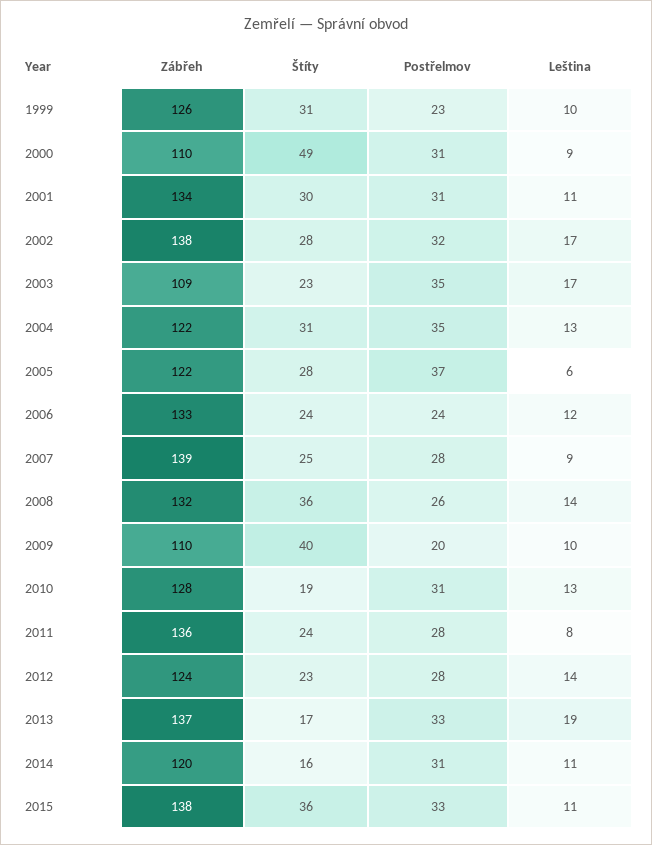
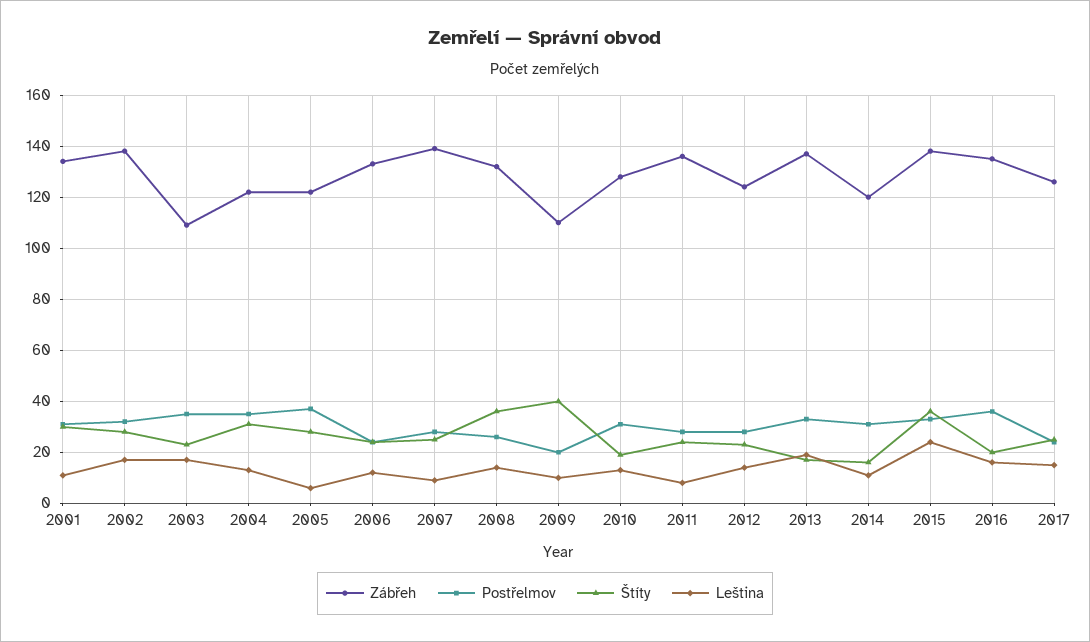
Zábřeh, 1999: 126 -> none
Štíty, 1999: 31 -> none
Postřelmov, 1999: 23 -> none
Leština, 1999: 10 -> none
Zábřeh, 2000: 110 -> none
Štíty, 2000: 49 -> none
Postřelmov, 2000: 31 -> none
Leština, 2000: 9 -> none
Leština, 2015: 11 -> 25
Zábřeh, 2016: none -> 135
Postřelmov, 2016: none -> 35
Štíty, 2016: none -> 20
Leština, 2016: none -> 15
Zábřeh, 2017: none -> 125
Postřelmov, 2017: none -> 25
Štíty, 2017: none -> 25
Leština, 2017: none -> 15

